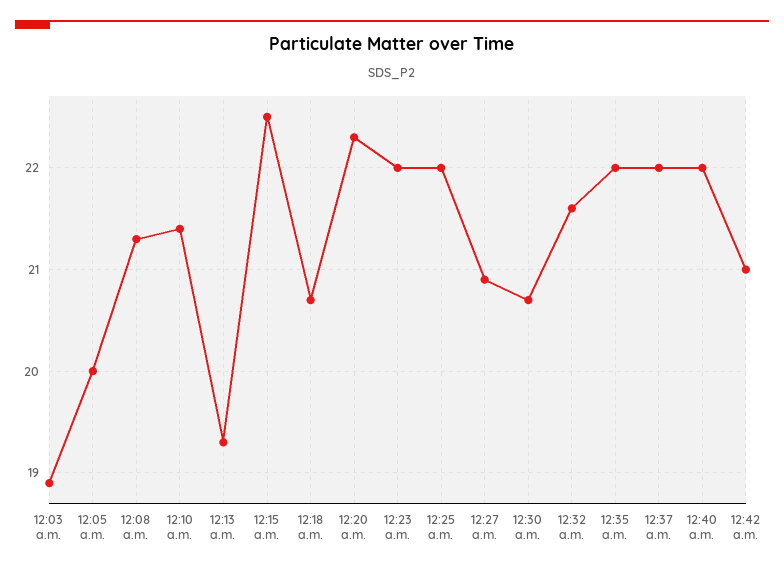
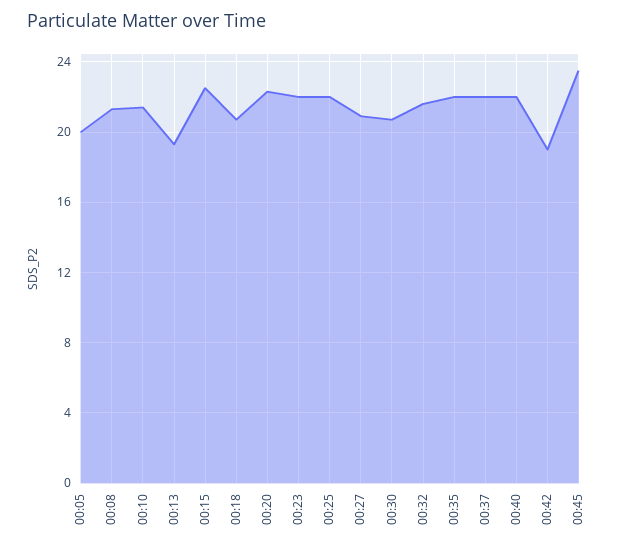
12:03 a.m.: 18.9 -> none
12:42 a.m.: 21 -> 19
00:45: none -> 23.5

